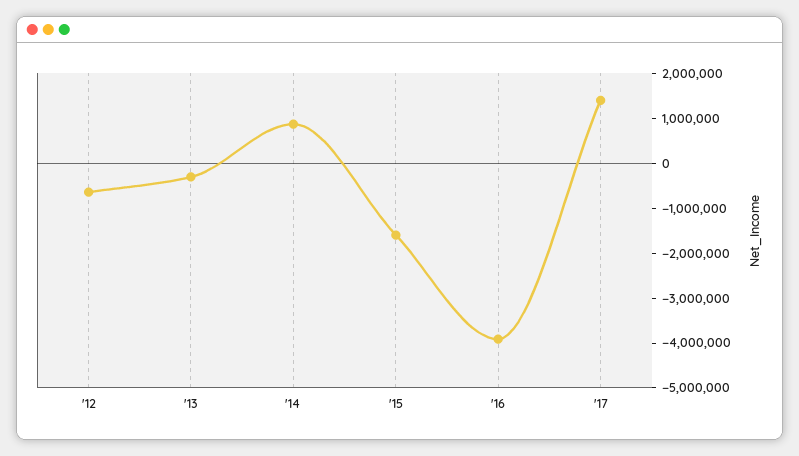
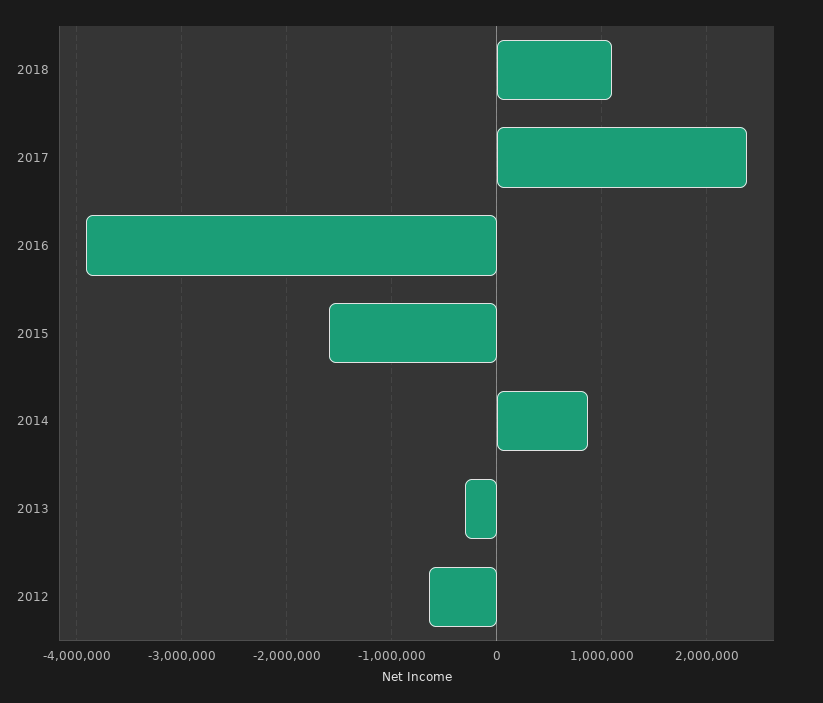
'17: 1400000 -> 2400000
2018: none -> 1100000

